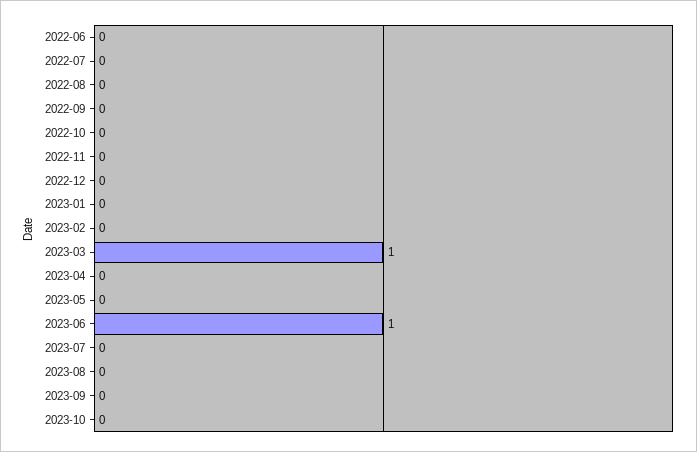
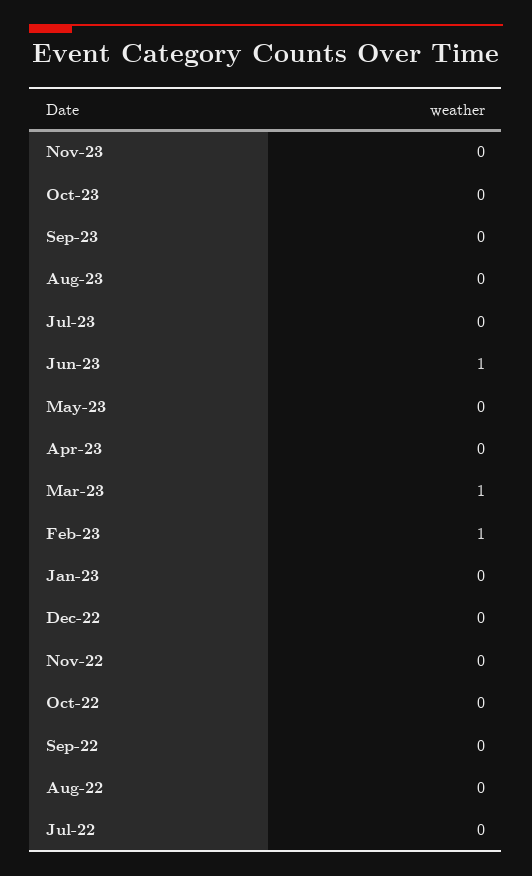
2022-06: 0 -> none
2023-02: 0 -> 1
Nov-23: none -> 0

